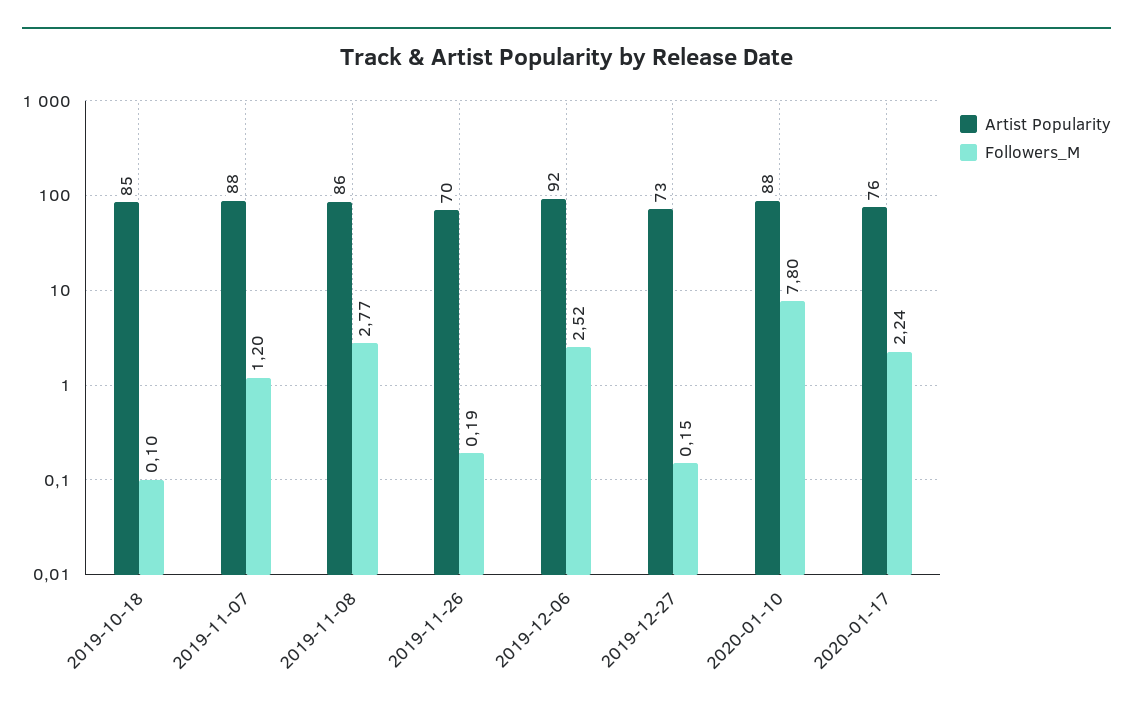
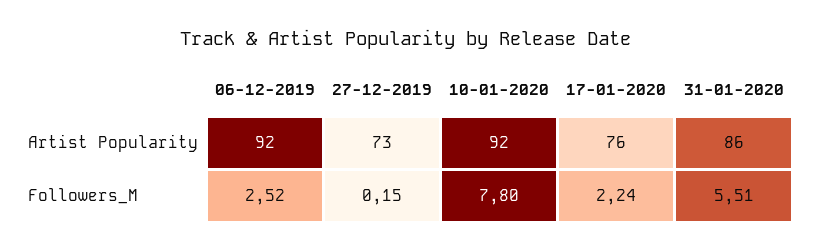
Artist Popularity, 2019-10-18: 85 -> none
Followers_M, 2019-10-18: 0.1 -> none
Artist Popularity, 2019-11-07: 88 -> none
Followers_M, 2019-11-07: 1.2 -> none
Artist Popularity, 2019-11-08: 86 -> none
Followers_M, 2019-11-08: 2.77 -> none
Artist Popularity, 2019-11-26: 70 -> none
Followers_M, 2019-11-26: 0.19 -> none
Artist Popularity, 2020-01-10: 88 -> 92
Artist Popularity, 31-01-2020: none -> 86
Followers_M, 31-01-2020: none -> 5.51

